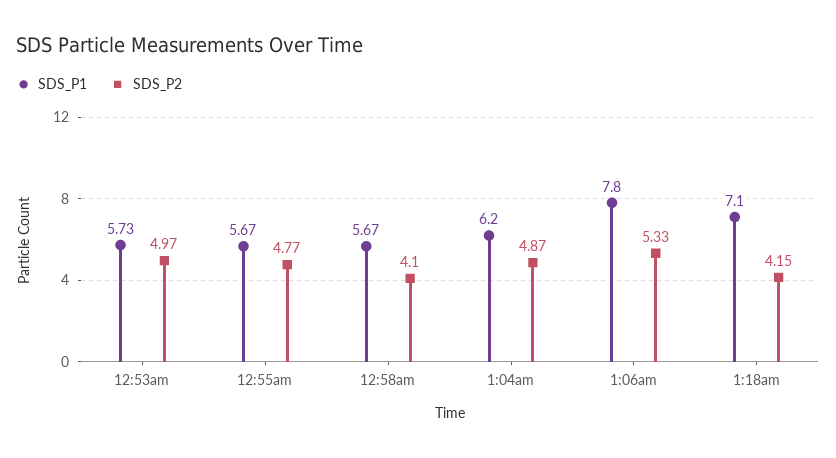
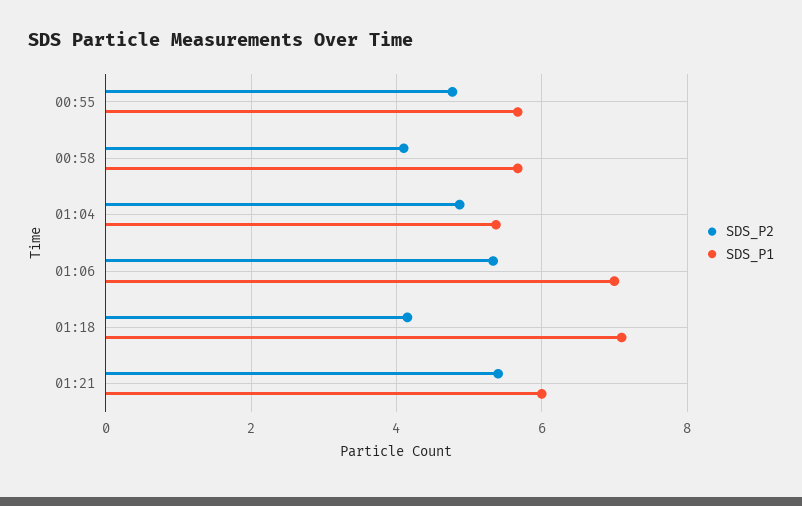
SDS_P1, 12:53am: 5.73 -> none
SDS_P2, 12:53am: 4.97 -> none
SDS_P1, 1:04am: 6.2 -> 5.4
SDS_P1, 1:06am: 7.8 -> 7
SDS_P2, 01:21: none -> 5.4
SDS_P1, 01:21: none -> 6

